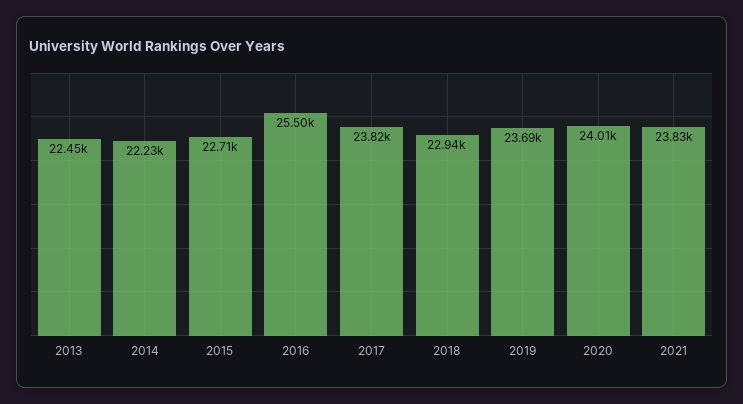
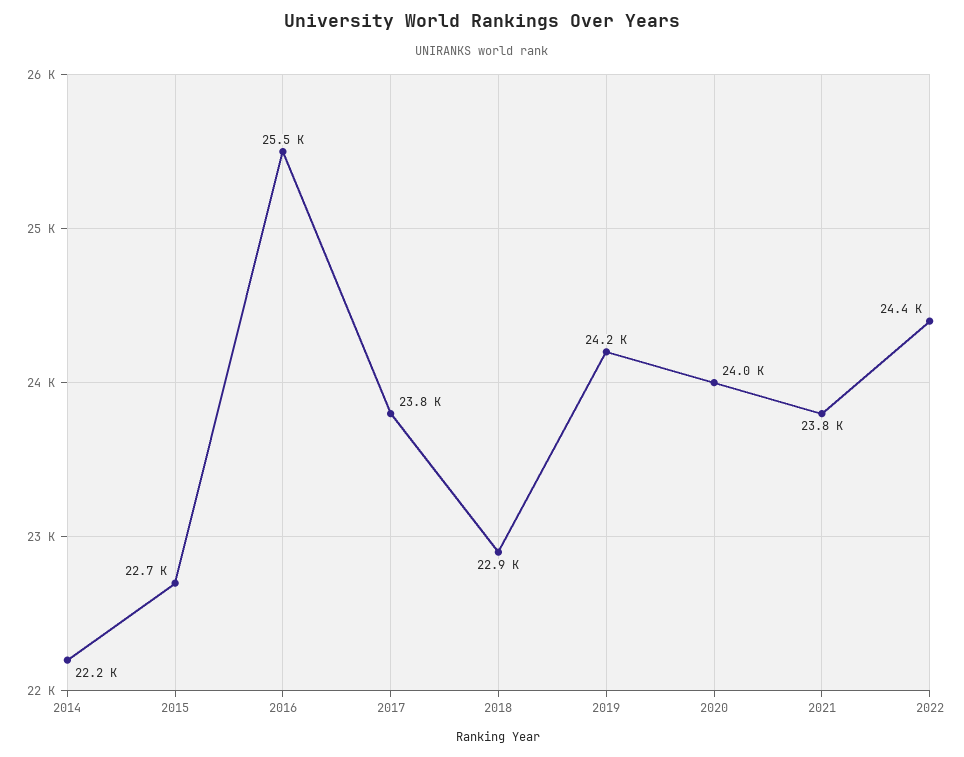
2013: 22450 -> none
2019: 23690 -> 24200
2022: none -> 24400

